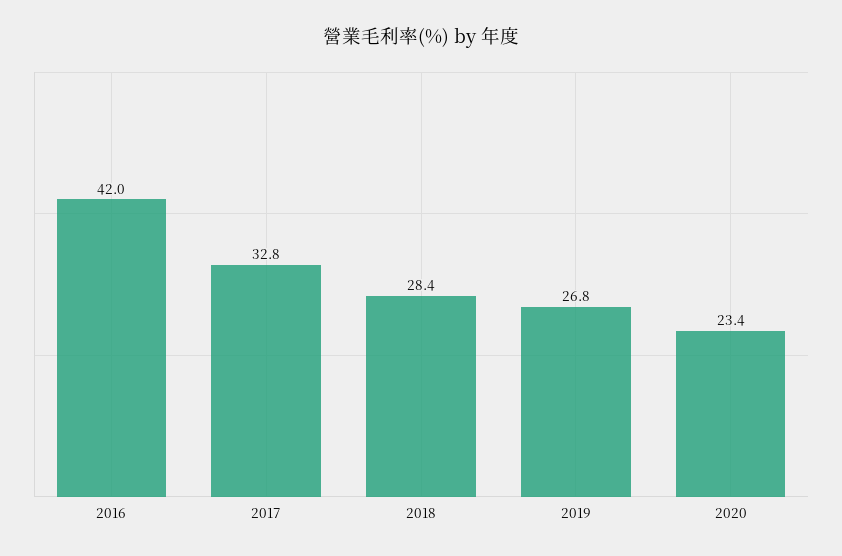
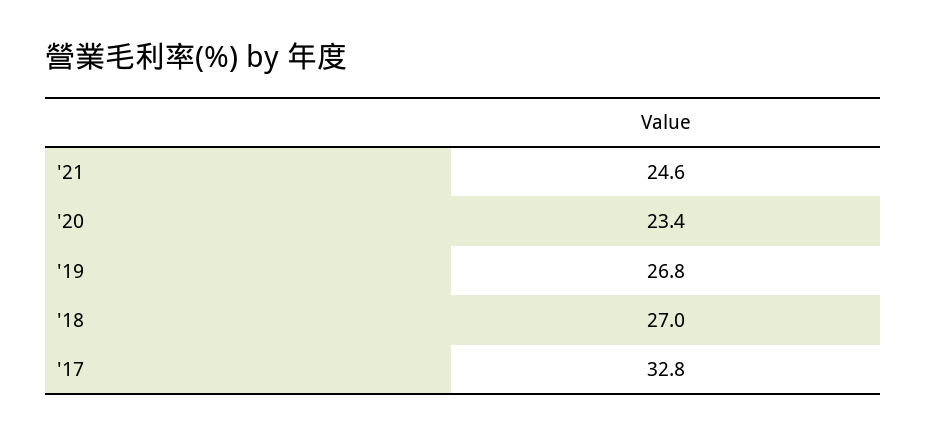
2016: 42 -> none
2018: 28.4 -> 27
'21: none -> 24.6

